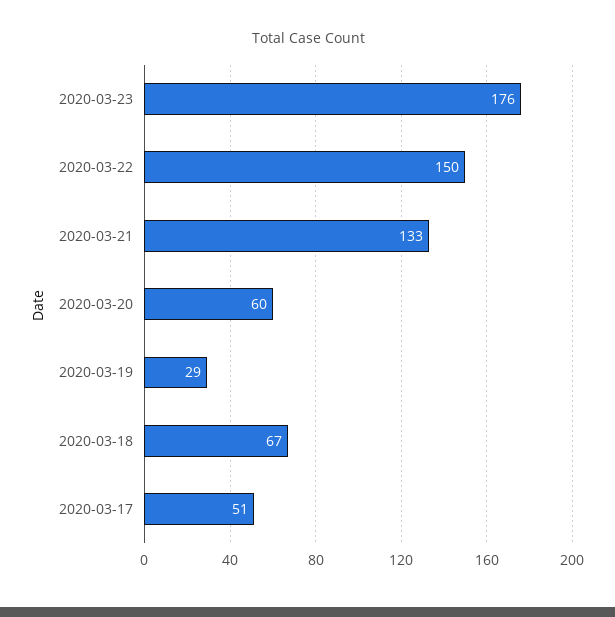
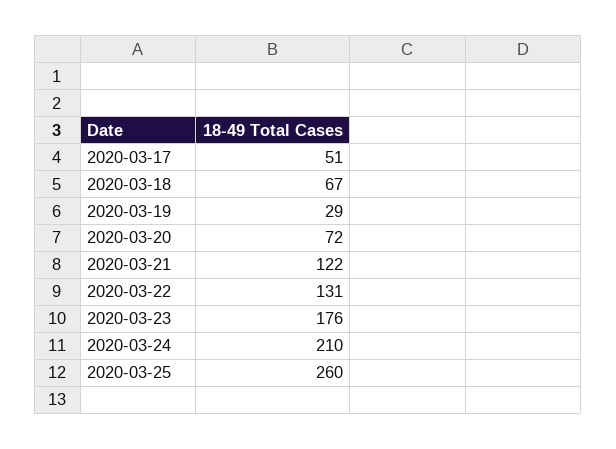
2020-03-22: 150 -> 131
2020-03-21: 133 -> 122
2020-03-20: 60 -> 72
2020-03-24: none -> 210
2020-03-25: none -> 260

